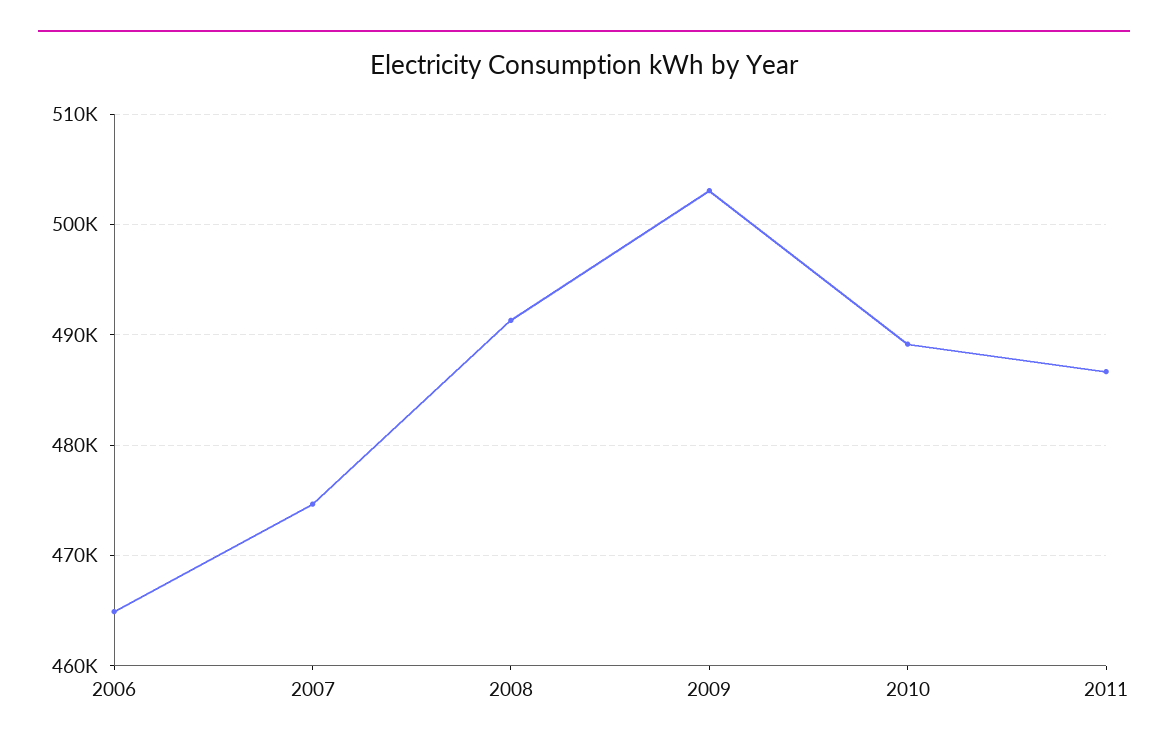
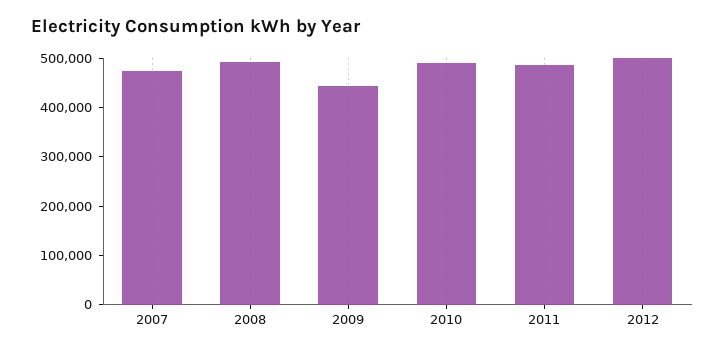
2006: 465000 -> none
2009: 503000 -> 440000
2012: none -> 500000

